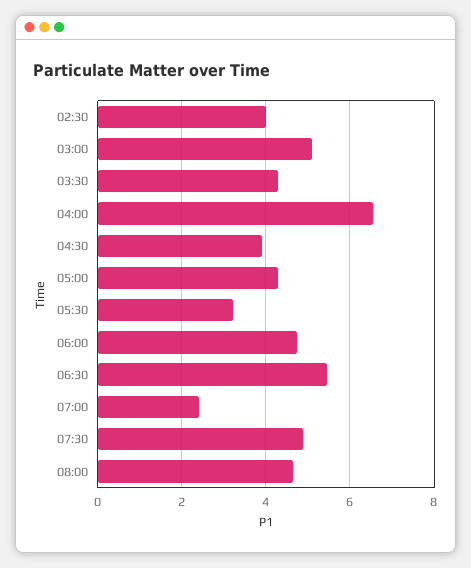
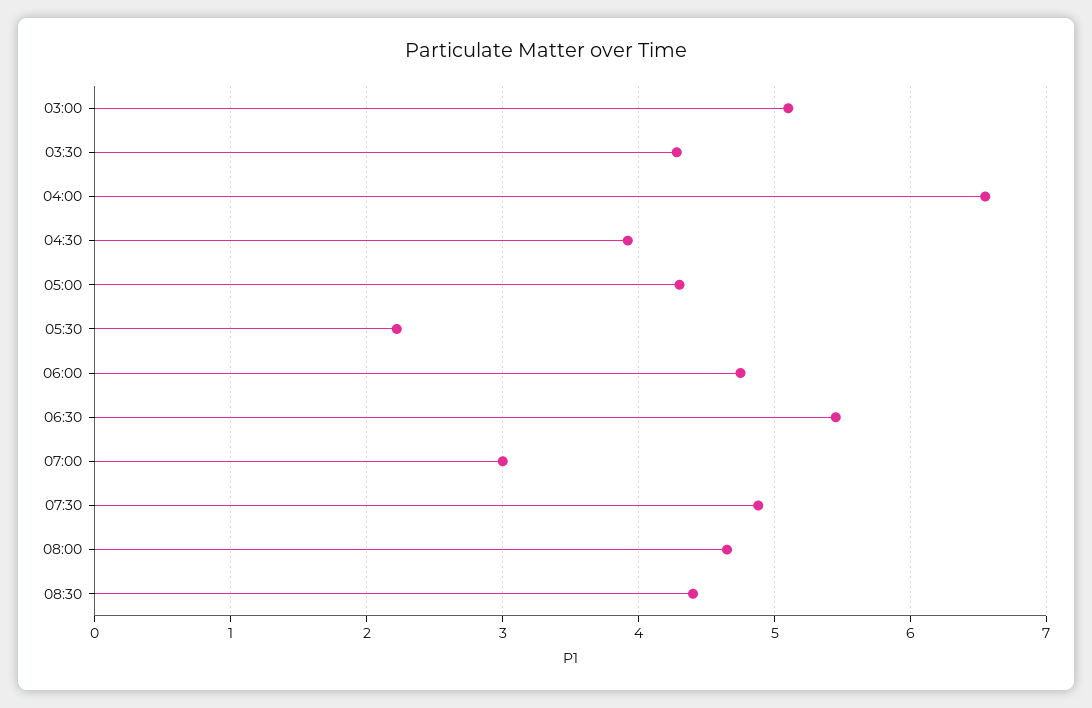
02:30: 4 -> none
05:30: 3.2 -> 2.2
07:00: 2.4 -> 3
08:30: none -> 4.4

